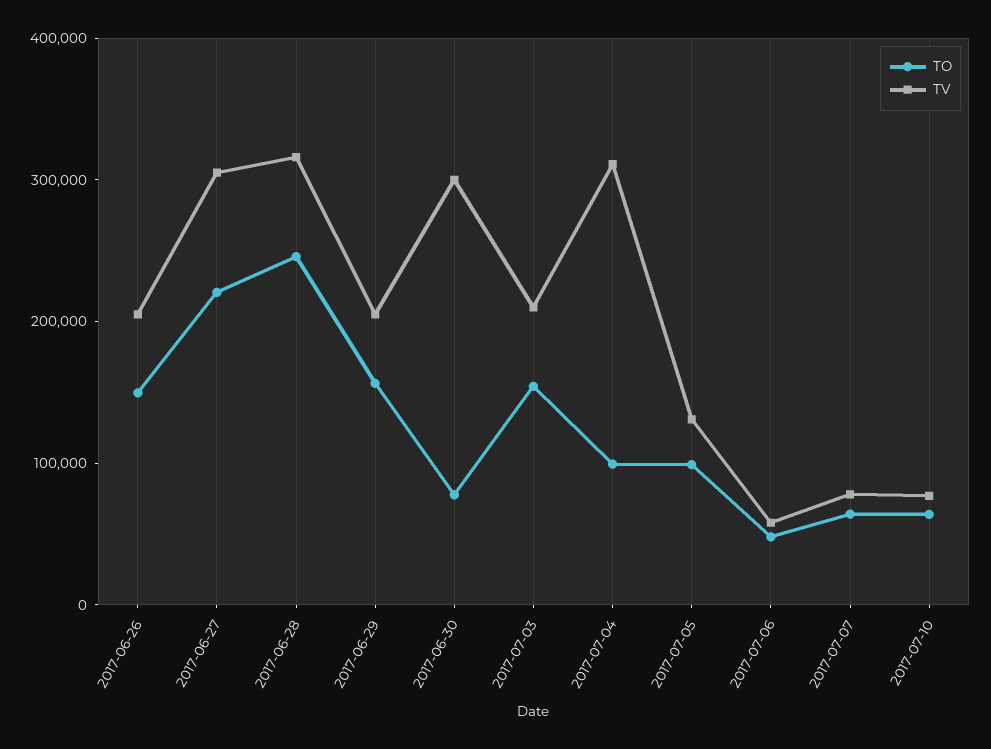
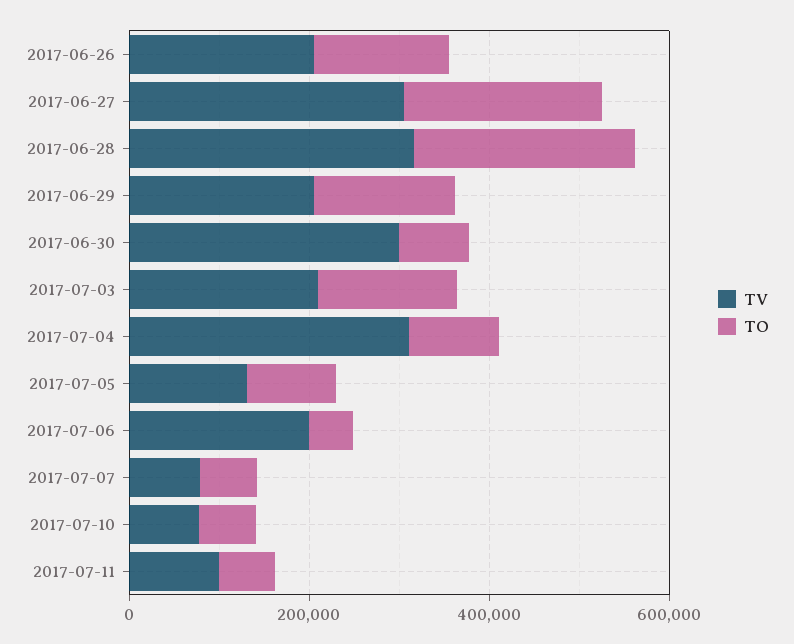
TV, 2017-07-06: 60000 -> 200000
TV, 2017-07-11: none -> 100000
TO, 2017-07-11: none -> 50000

